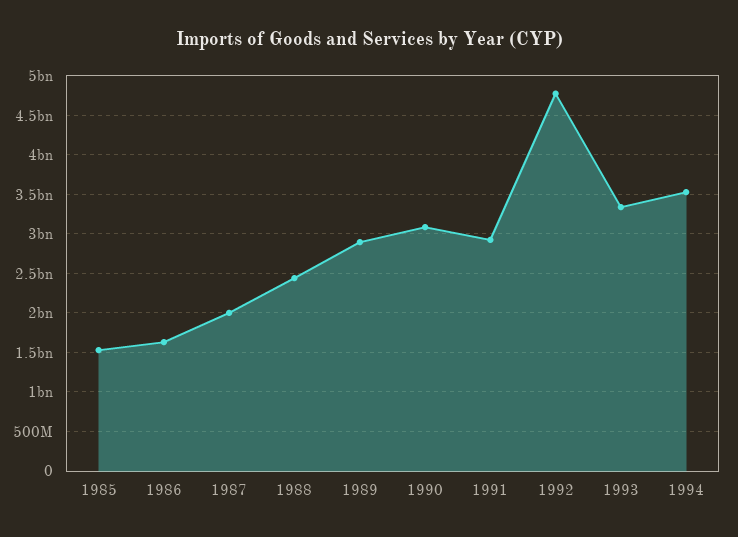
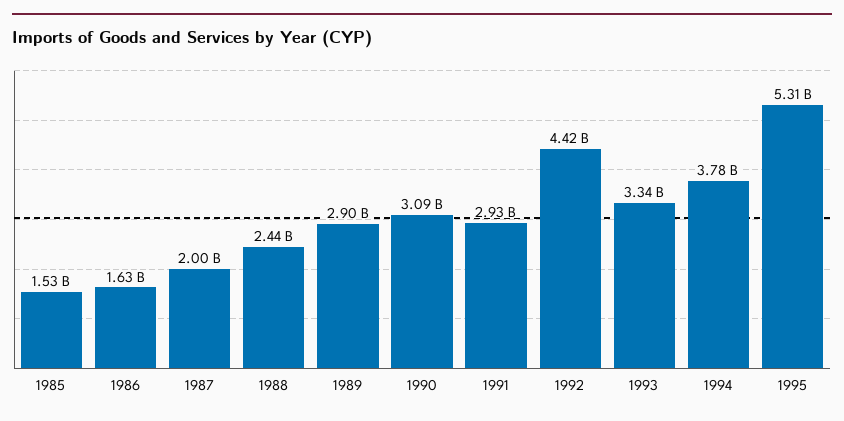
1992: 4800000000 -> 4420000000
1994: 3500000000 -> 3780000000
1995: none -> 5310000000

